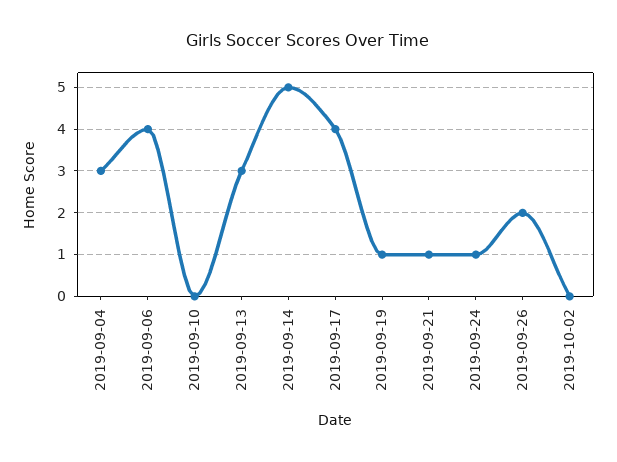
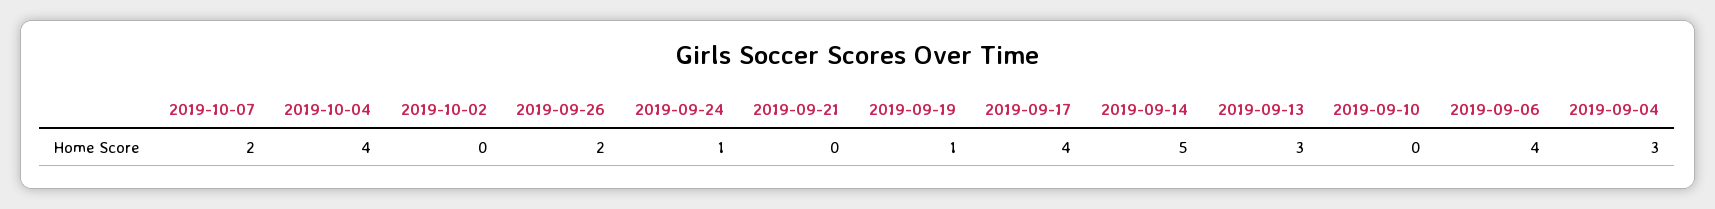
2019-09-21: 1 -> 0
2019-10-07: none -> 2
2019-10-04: none -> 4

